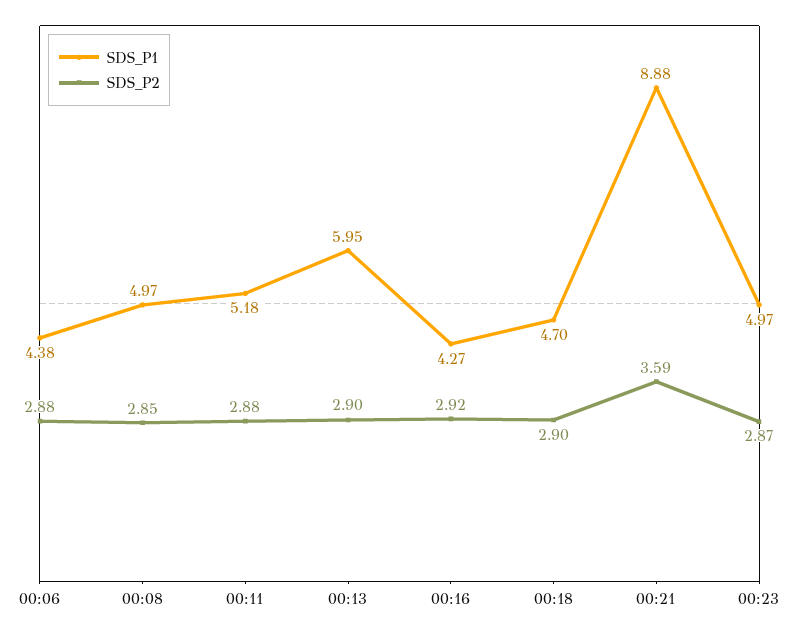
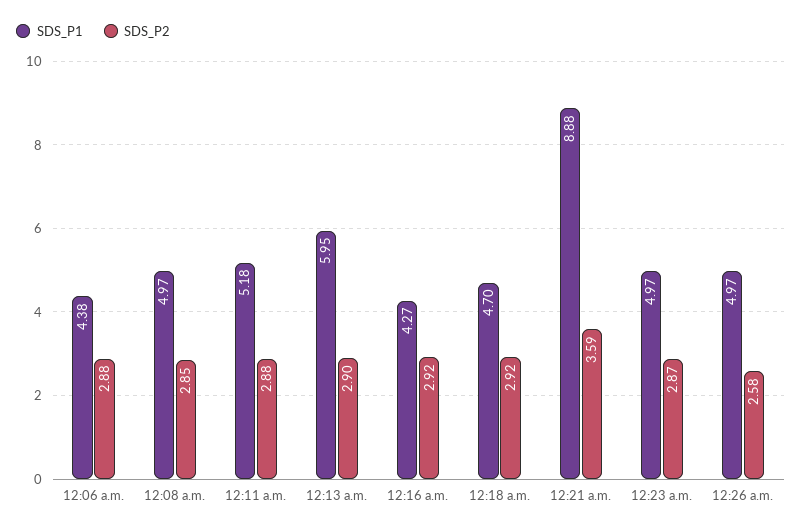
SDS_P2, 00:18: 2.9 -> 2.92
SDS_P1, 12:26 a.m.: none -> 4.97
SDS_P2, 12:26 a.m.: none -> 2.58

